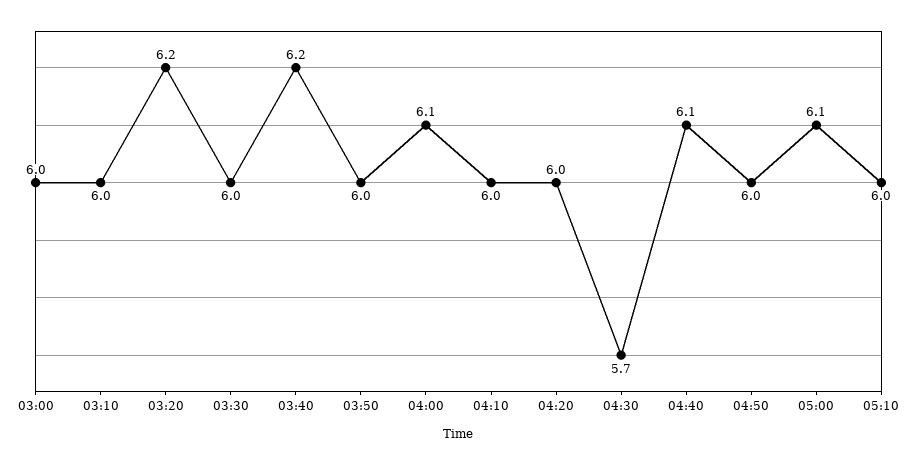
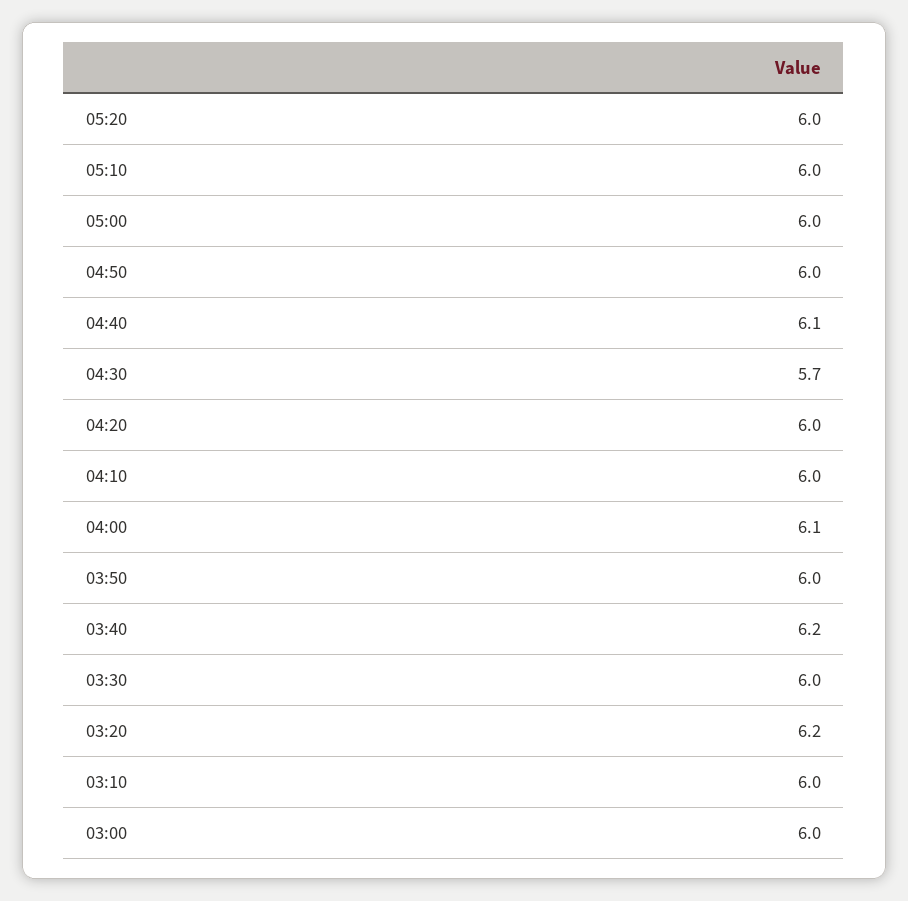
05:00: 6.1 -> 6
05:20: none -> 6

